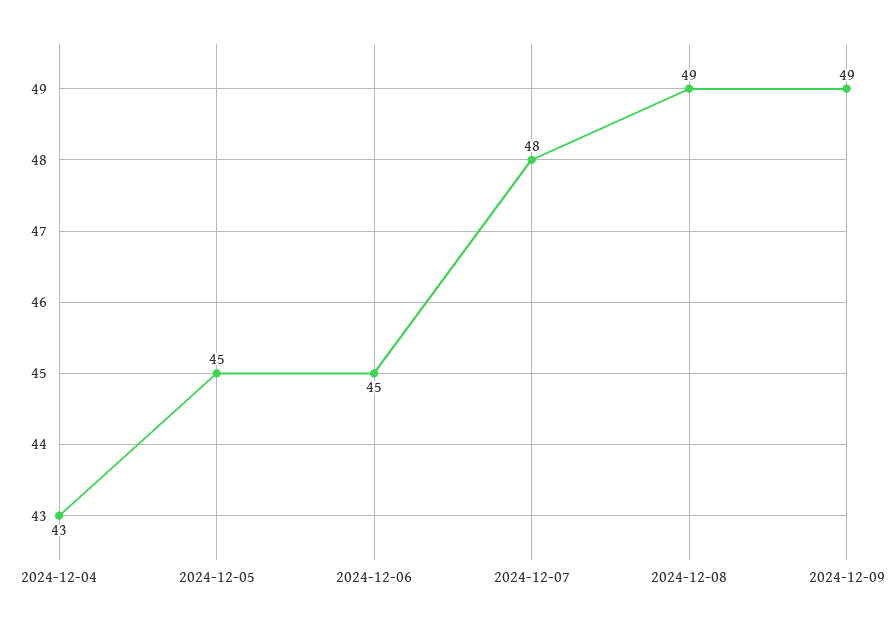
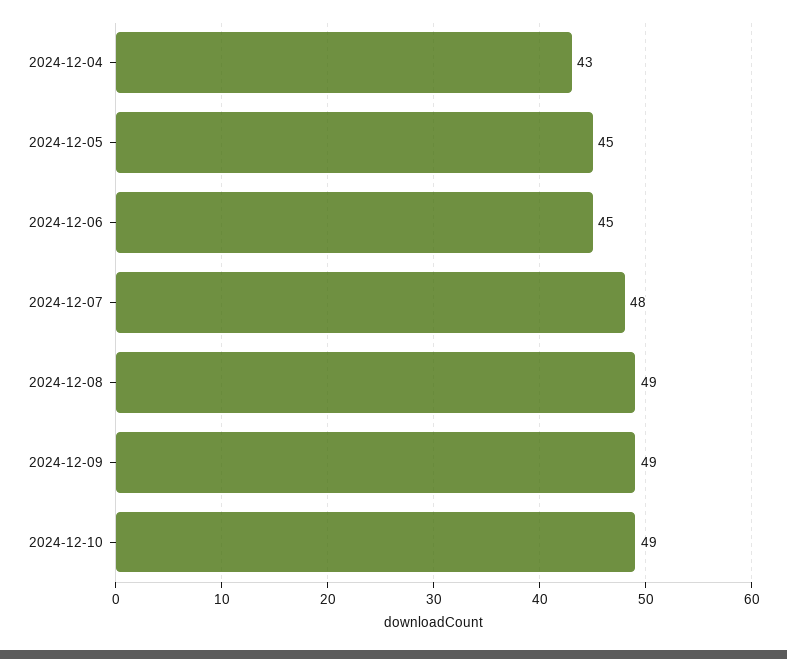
2024-12-10: none -> 49

